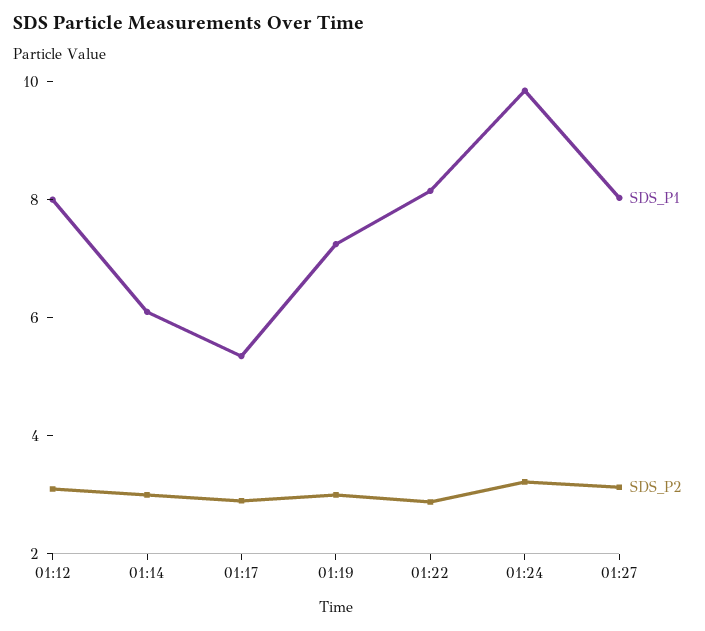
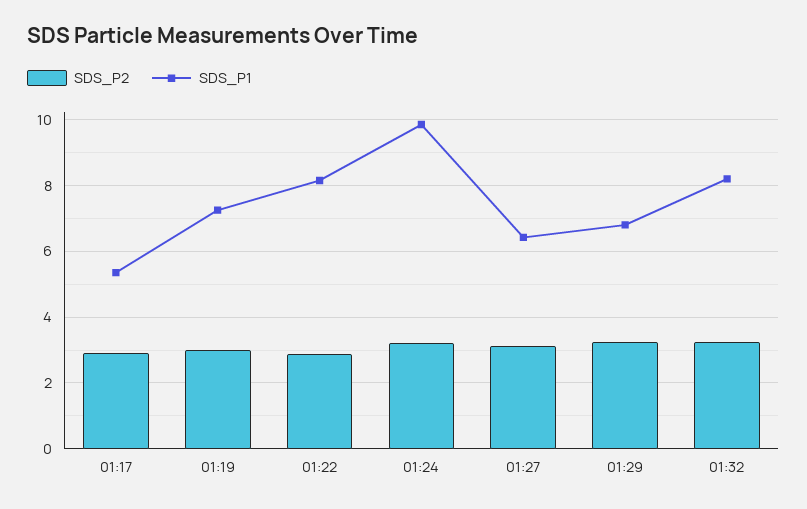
SDS_P1, 01:12: 8 -> none
SDS_P2, 01:12: 3 -> none
SDS_P1, 01:14: 6 -> none
SDS_P2, 01:14: 3 -> none
SDS_P1, 01:27: 8 -> 6.4
SDS_P2, 01:29: none -> 3.2
SDS_P1, 01:29: none -> 6.8
SDS_P2, 01:32: none -> 3.2
SDS_P1, 01:32: none -> 8.2

